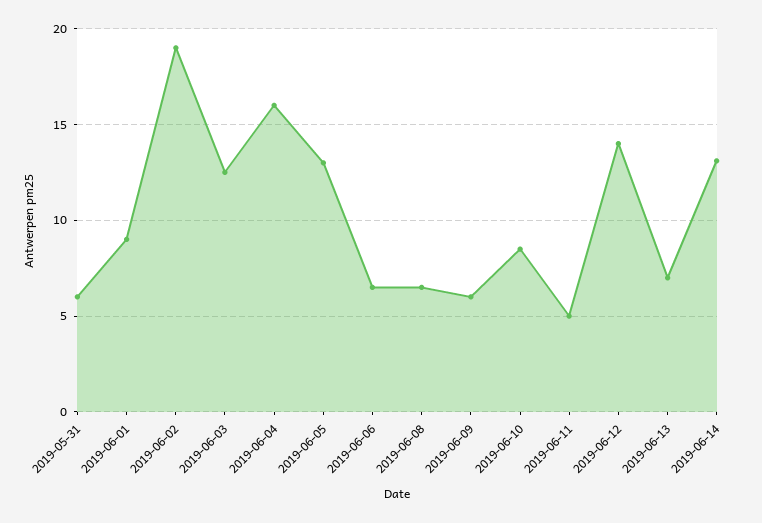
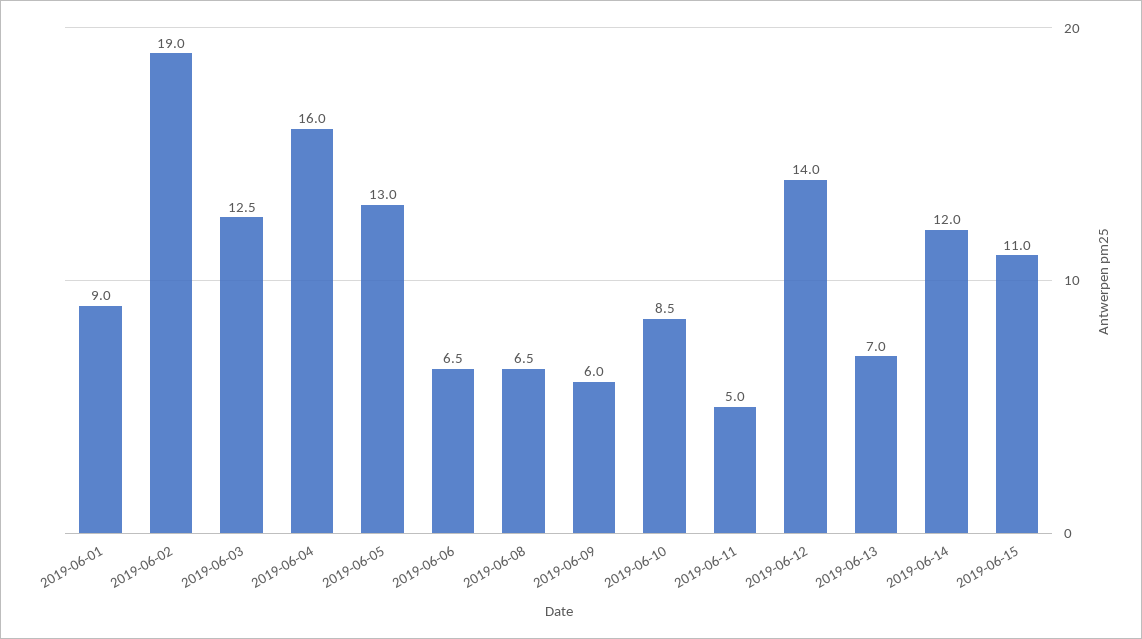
2019-05-31: 6 -> none
2019-06-14: 13 -> 12
2019-06-15: none -> 11

